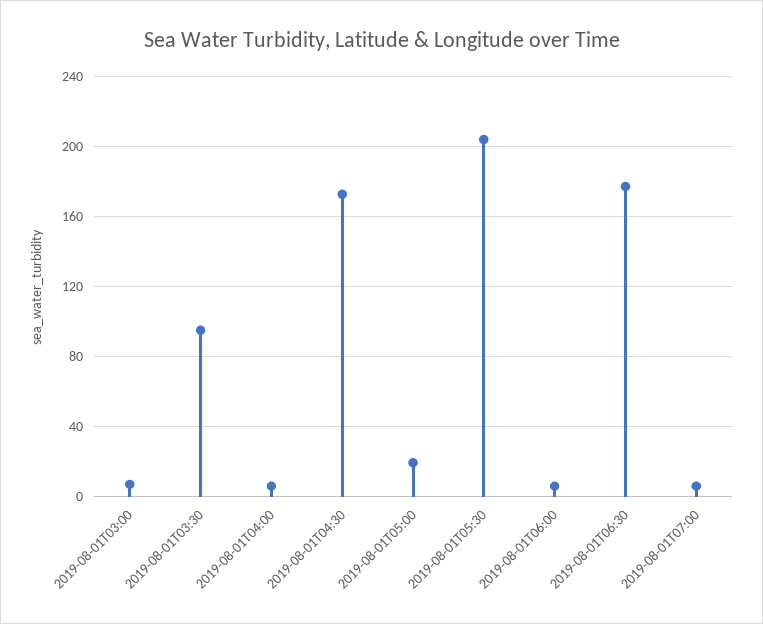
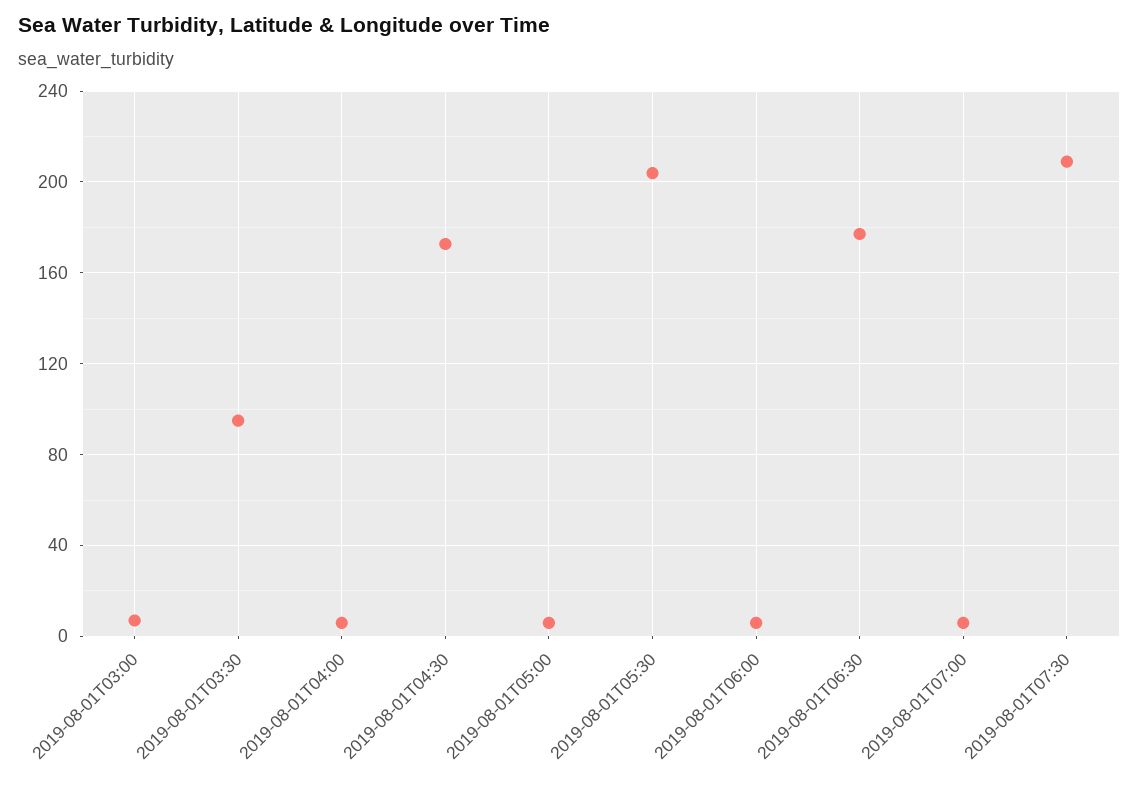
2019-08-01T05:00: 20 -> 5
2019-08-01T07:30: none -> 210

